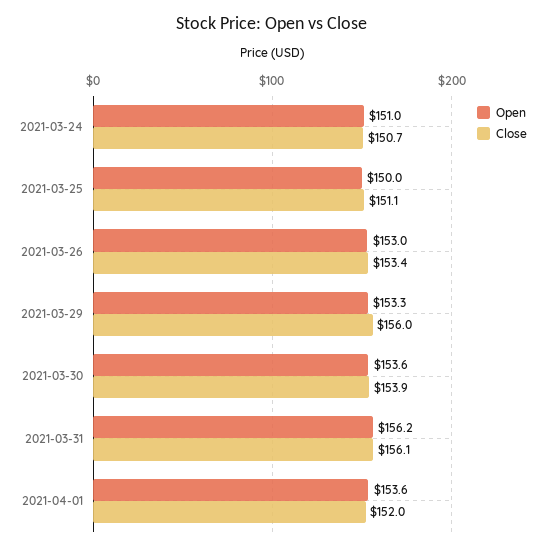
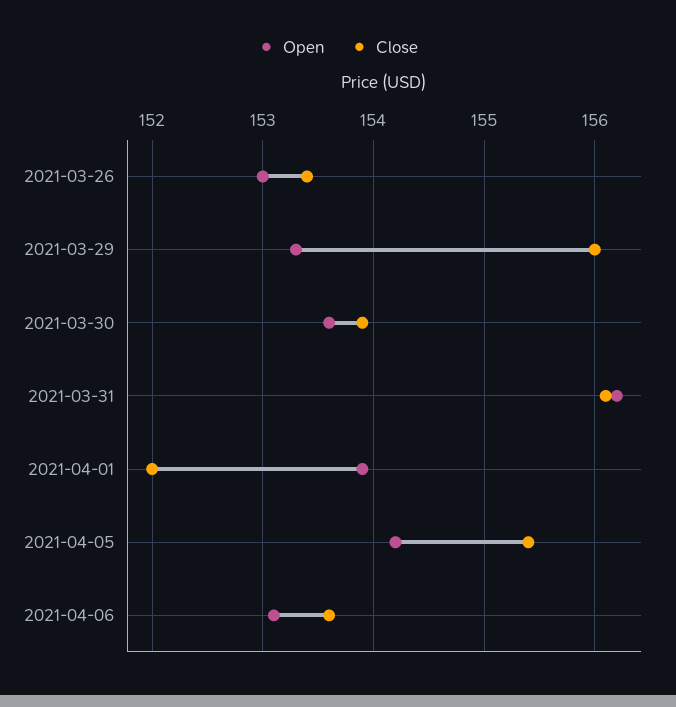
Open, 2021-03-24: 151 -> none
Close, 2021-03-24: 150.7 -> none
Open, 2021-03-25: 150 -> none
Close, 2021-03-25: 151.1 -> none
Open, 2021-04-01: 153.6 -> 153.9
Open, 2021-04-05: none -> 154.2
Close, 2021-04-05: none -> 155.4
Open, 2021-04-06: none -> 153.1
Close, 2021-04-06: none -> 153.6

